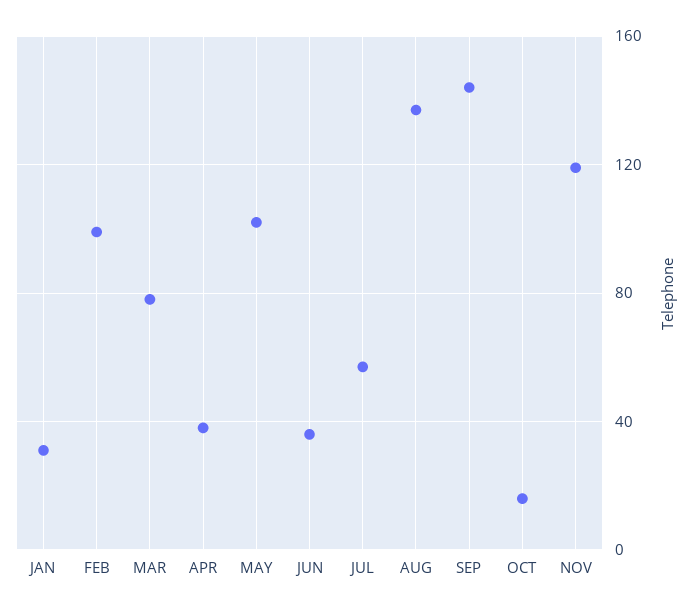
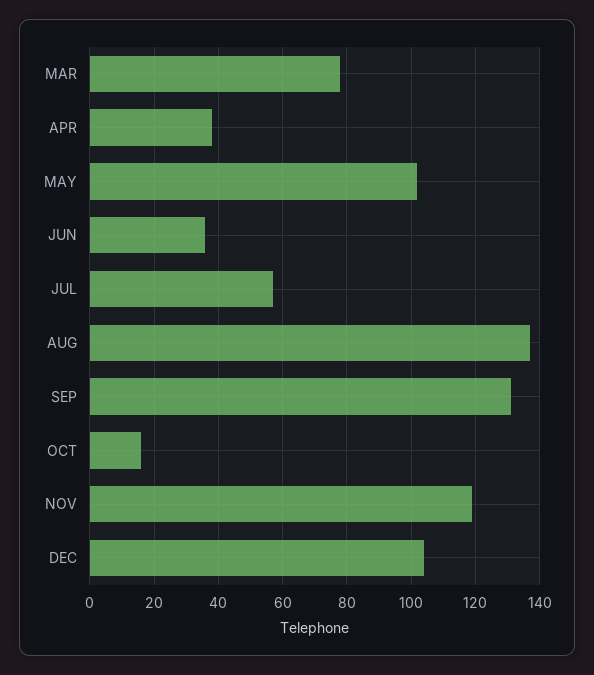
JAN: 30 -> none
FEB: 100 -> none
SEP: 145 -> 130
DEC: none -> 105

